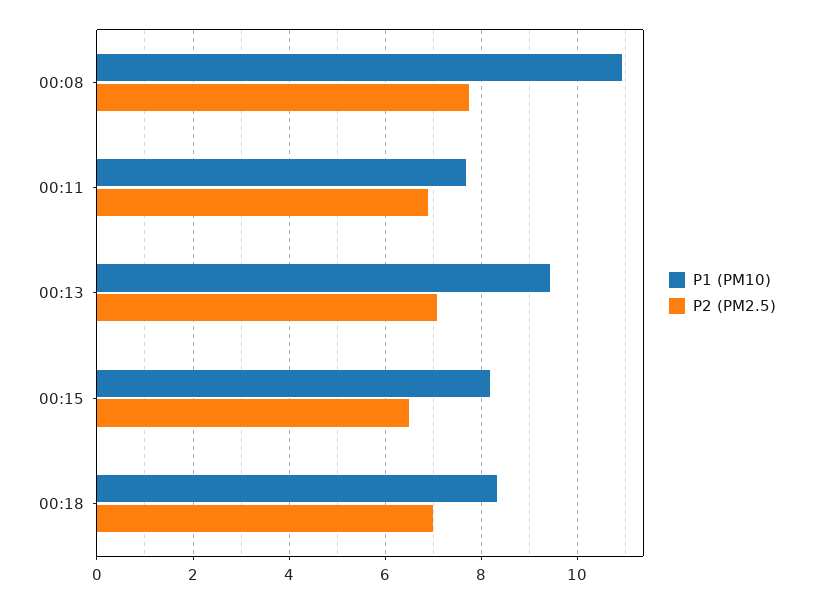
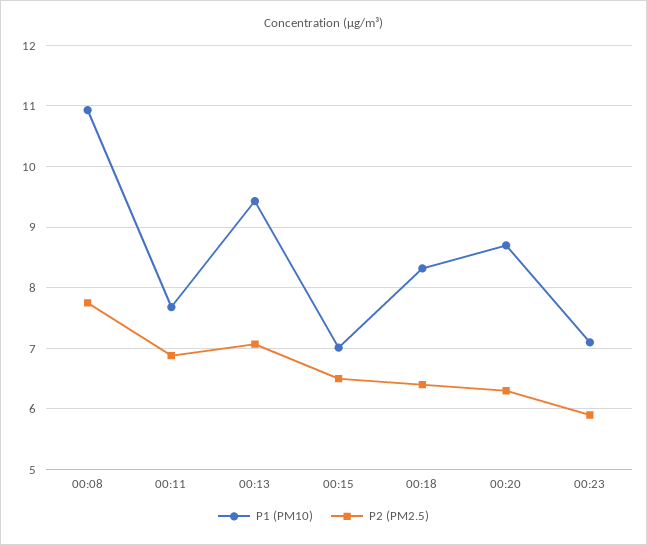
P1 (PM10), 00:15: 8.2 -> 7
P2 (PM2.5), 00:18: 7 -> 6.4
P1 (PM10), 00:20: none -> 8.7
P2 (PM2.5), 00:20: none -> 6.3
P1 (PM10), 00:23: none -> 7.1
P2 (PM2.5), 00:23: none -> 5.9

